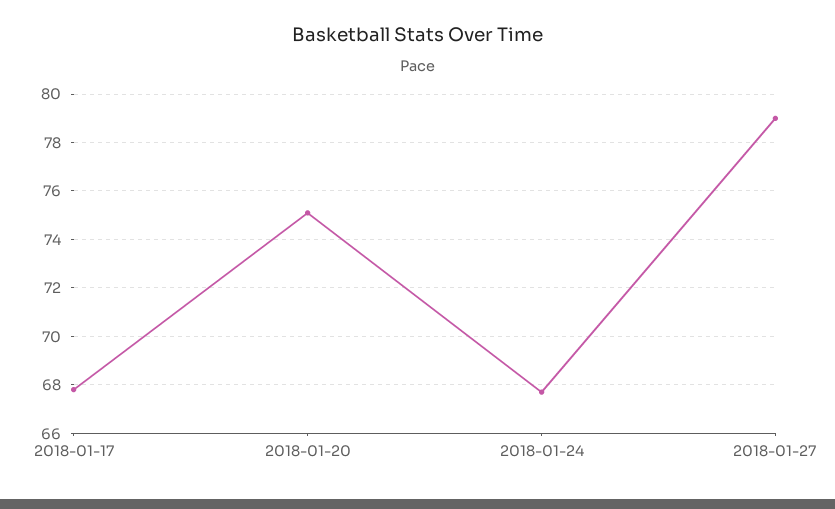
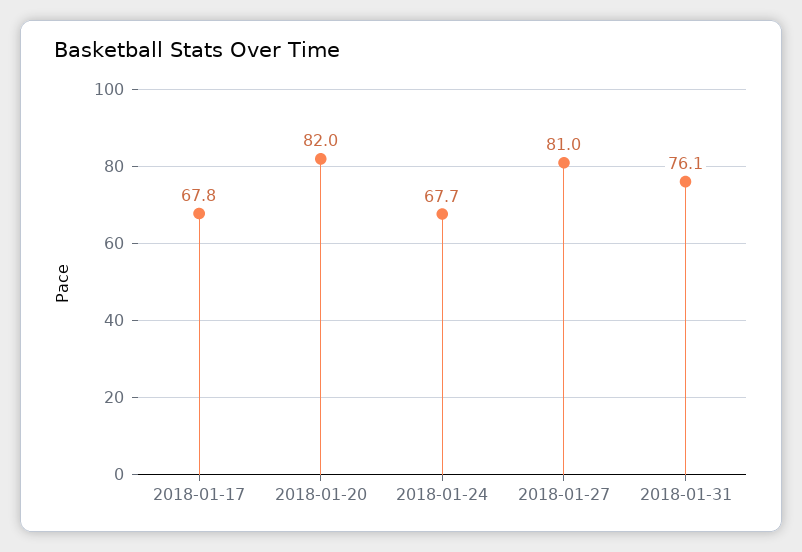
2018-01-20: 75 -> 82
2018-01-27: 79 -> 81
2018-01-31: none -> 76.1

